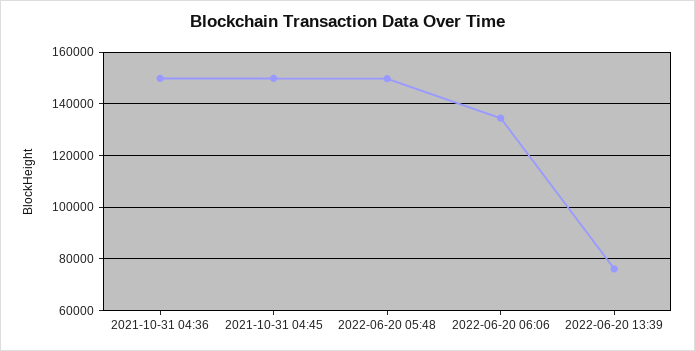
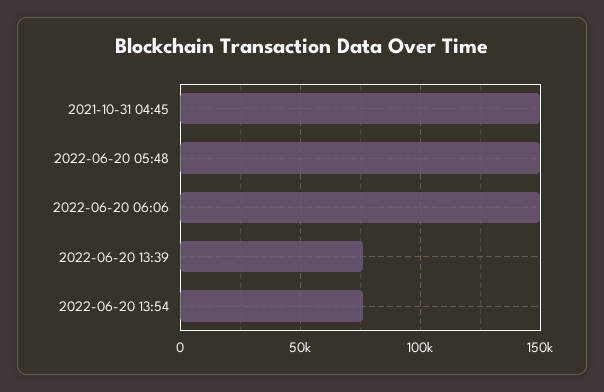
2021-10-31 04:36: 150000 -> none
2022-06-20 06:06: 135000 -> 150000
2022-06-20 13:54: none -> 75000

